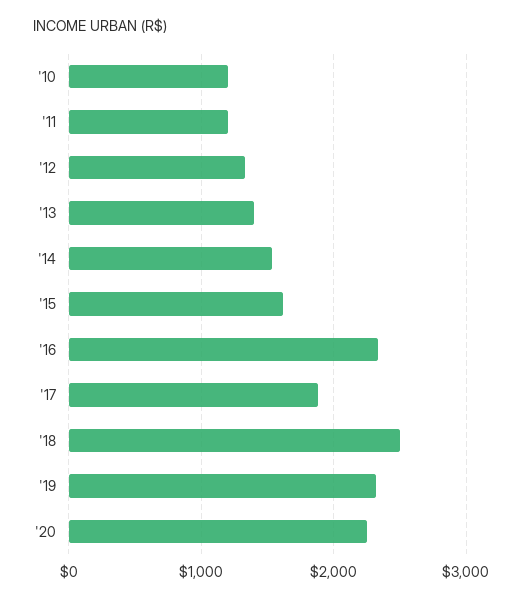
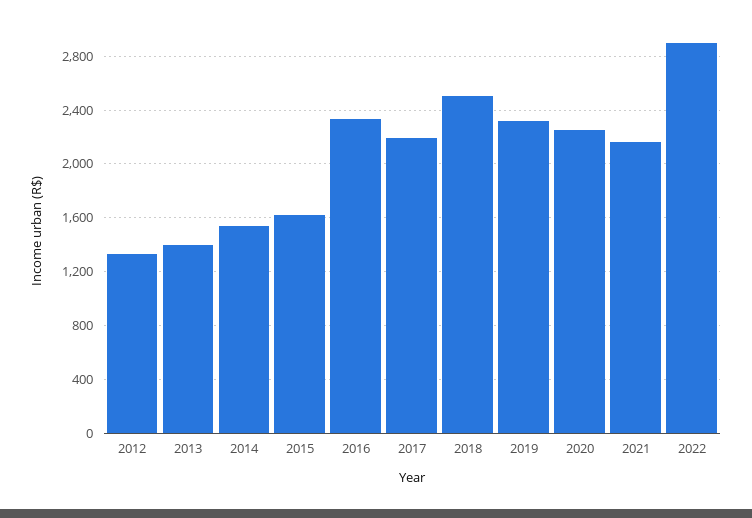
'10: 1200 -> none
'11: 1200 -> none
'17: 1900 -> 2200
2021: none -> 2150
2022: none -> 2900

